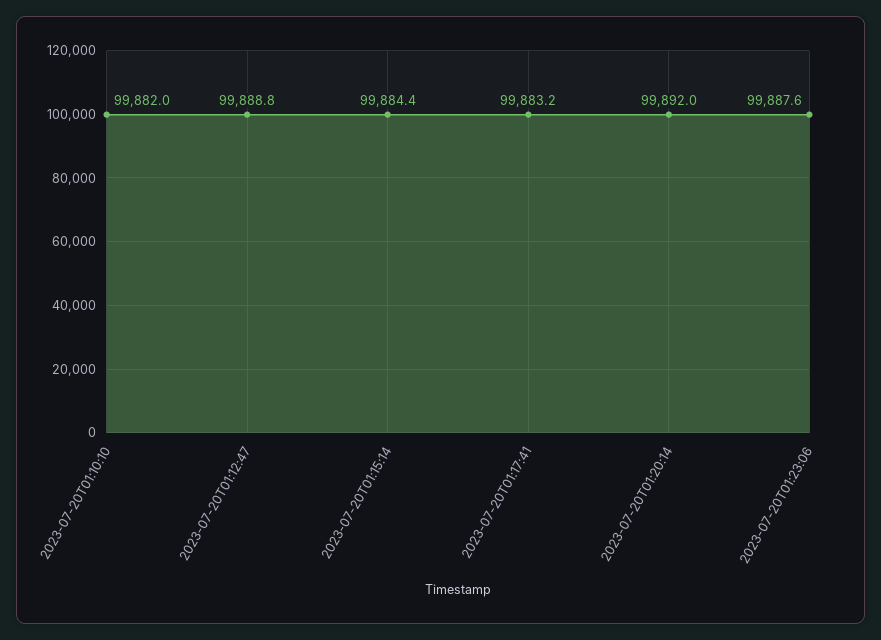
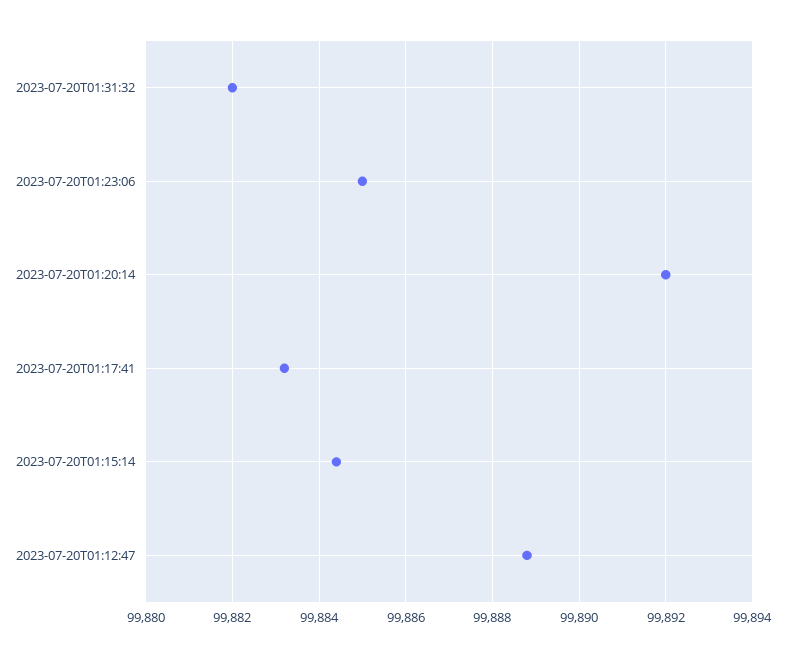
2023-07-20T01:10:10: 99882 -> none
2023-07-20T01:23:06: 99887.6 -> 99885
2023-07-20T01:31:32: none -> 99882

